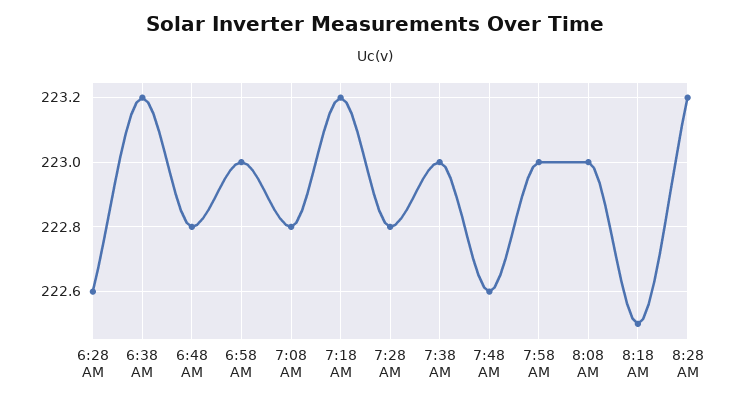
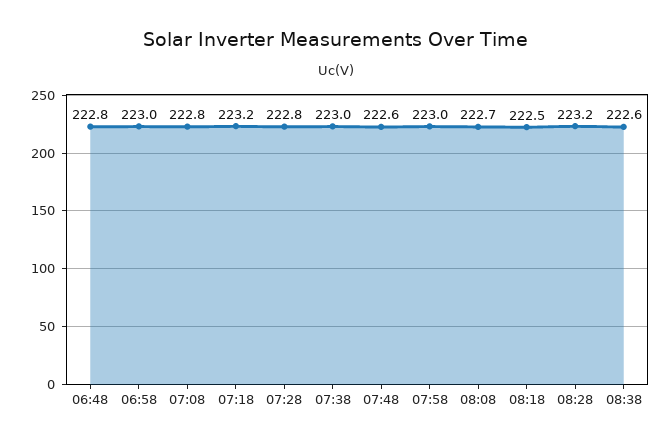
6:28 AM: 222.6 -> none
6:38 AM: 223.2 -> none
8:08 AM: 223 -> 222.7
08:38: none -> 222.6

